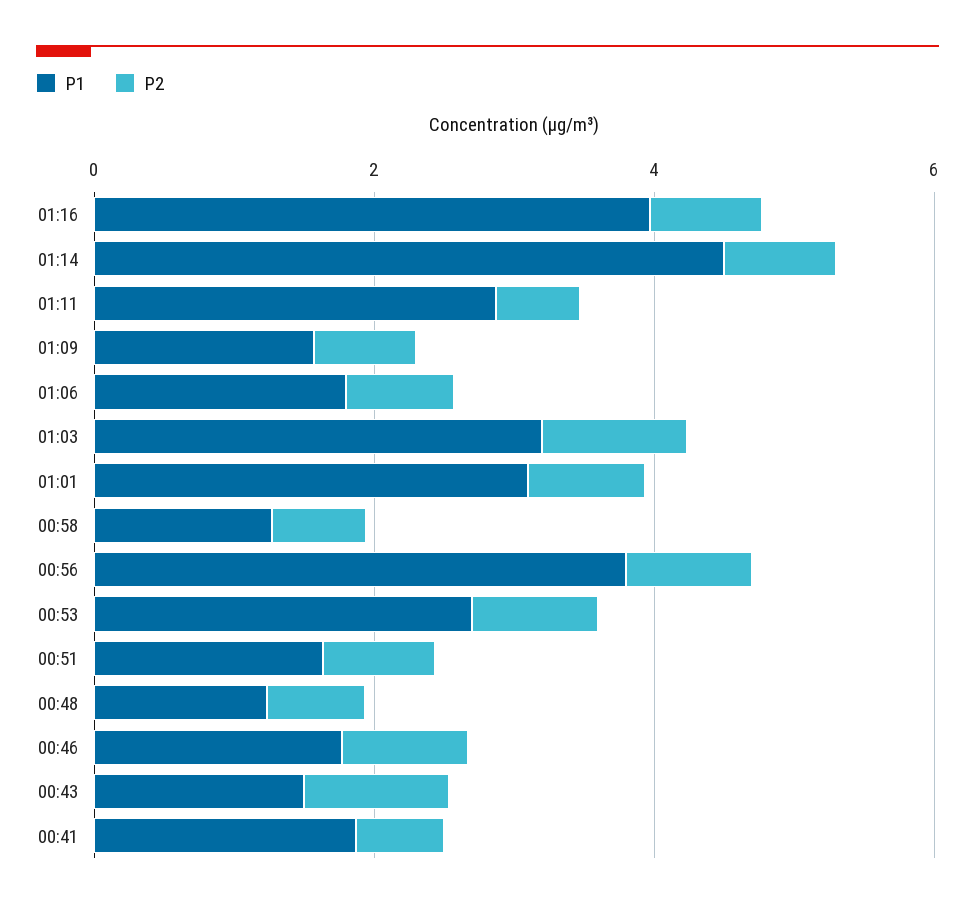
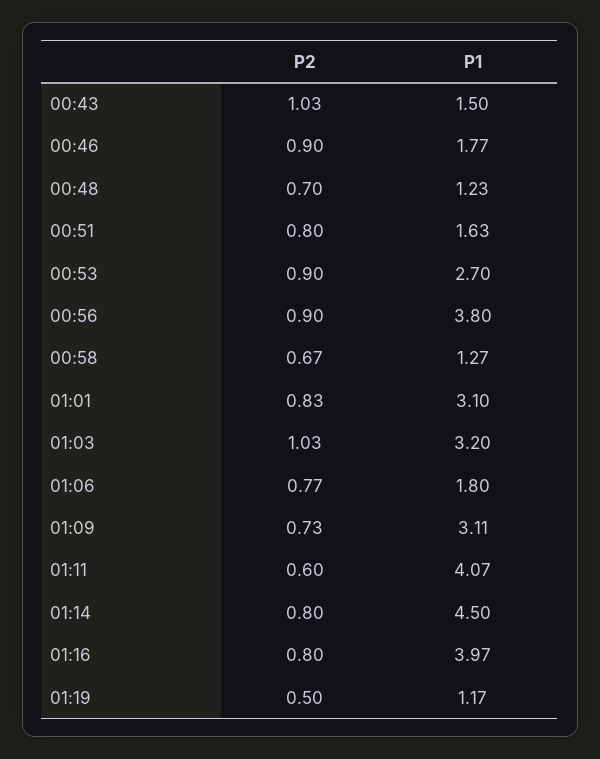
P1, 01:11: 3 -> 4.07
P1, 01:09: 1.5 -> 3.11
P1, 00:41: 2 -> none
P2, 00:41: 0.5 -> none
P2, 01:19: none -> 0.5
P1, 01:19: none -> 1.17

